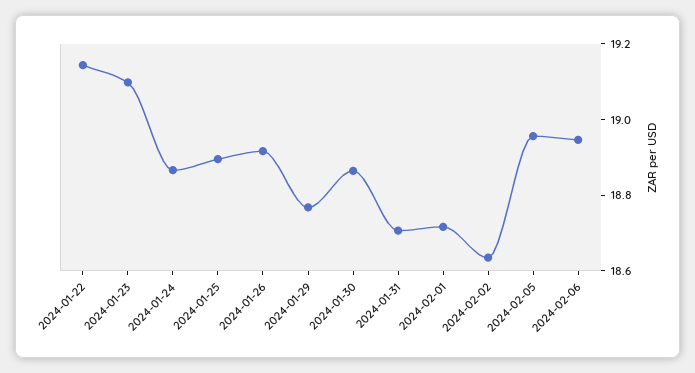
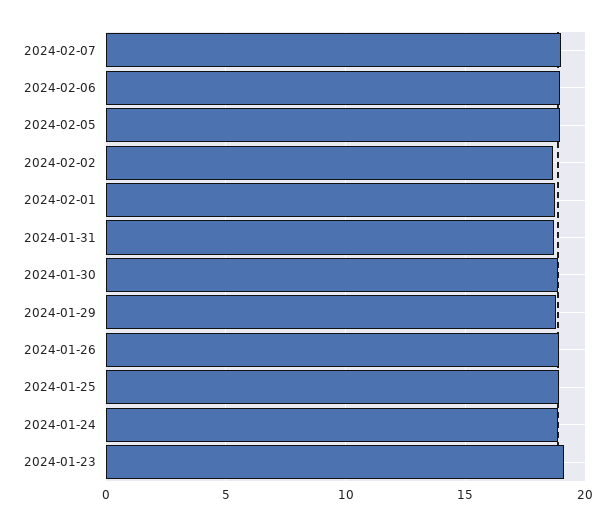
2024-01-22: 19.15 -> none
2024-02-07: none -> 19

